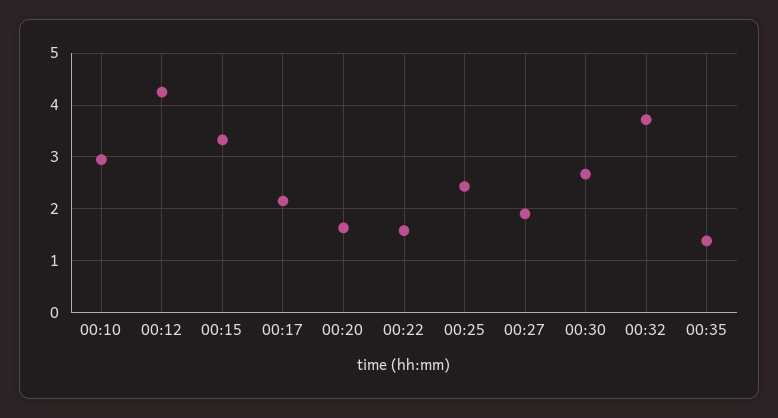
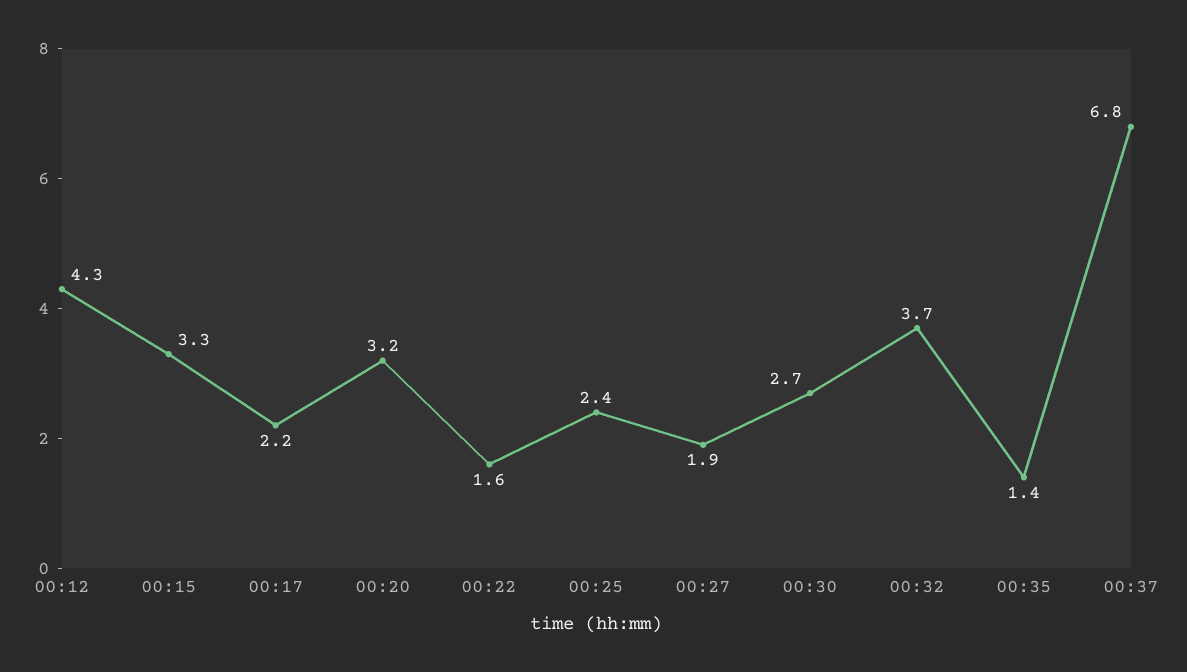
00:10: 3 -> none
00:20: 1.6 -> 3.2
00:37: none -> 6.8

